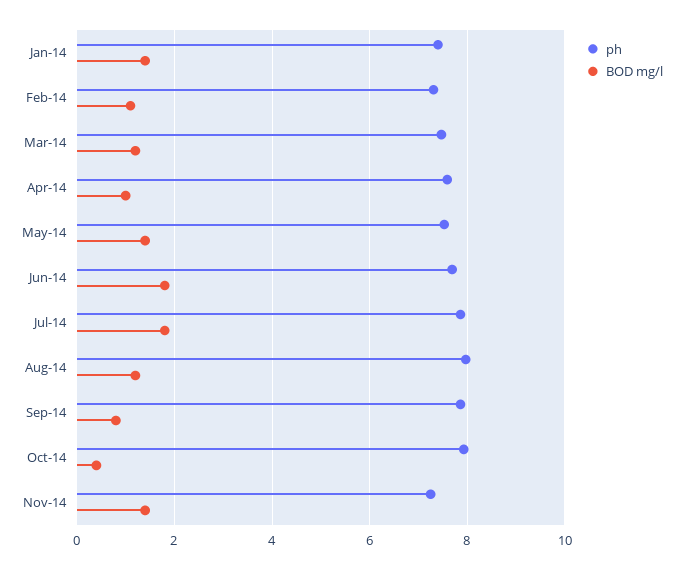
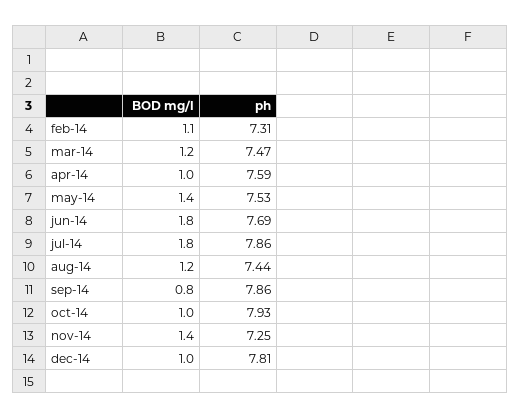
ph, Jan-14: 7.4 -> none
BOD mg/l, Jan-14: 1.4 -> none
ph, Aug-14: 8 -> 7.44
BOD mg/l, Oct-14: 0.4 -> 1
BOD mg/l, dec-14: none -> 1
ph, dec-14: none -> 7.81

